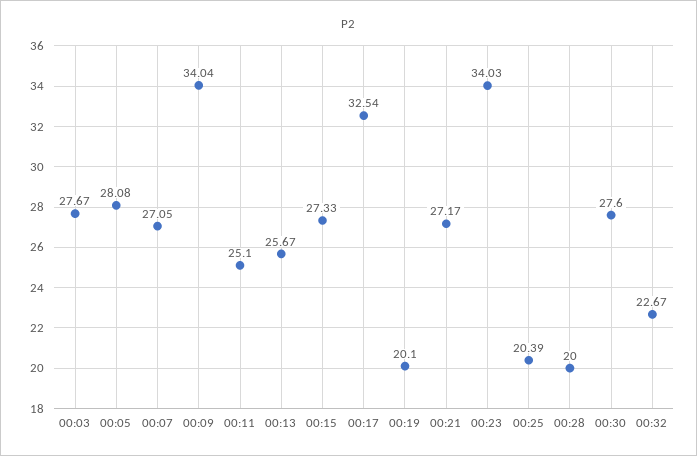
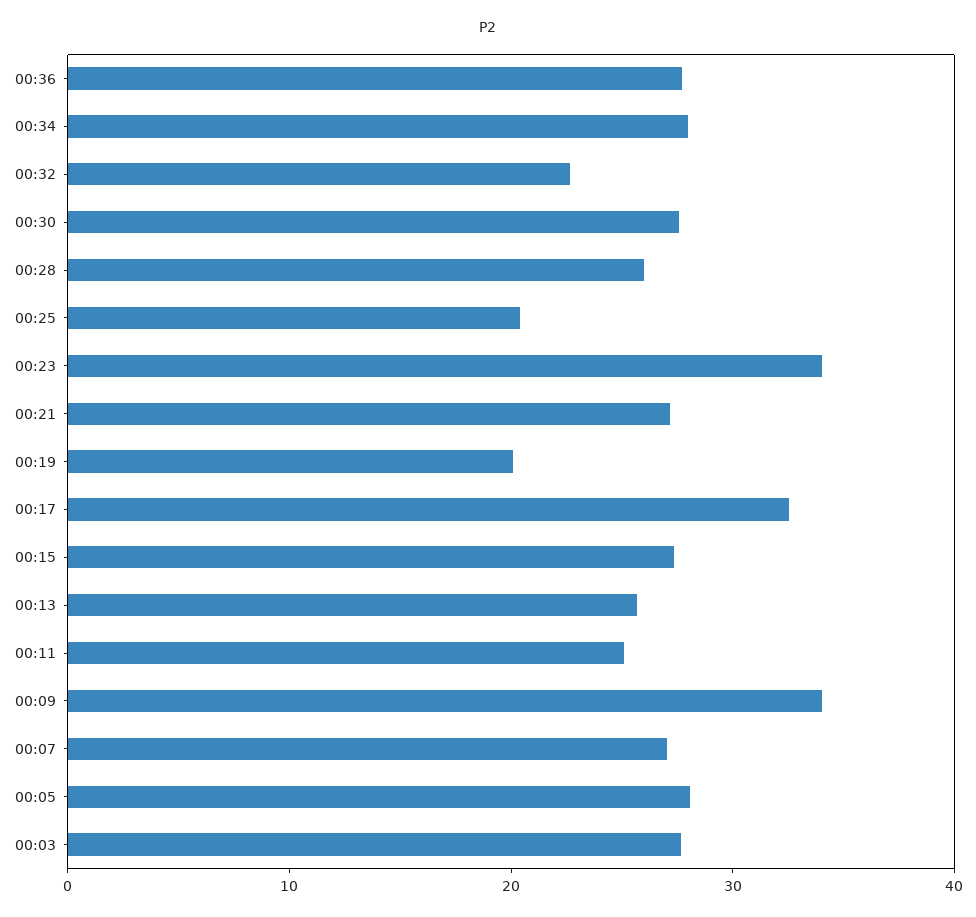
00:28: 20 -> 26
00:36: none -> 28
00:34: none -> 28

